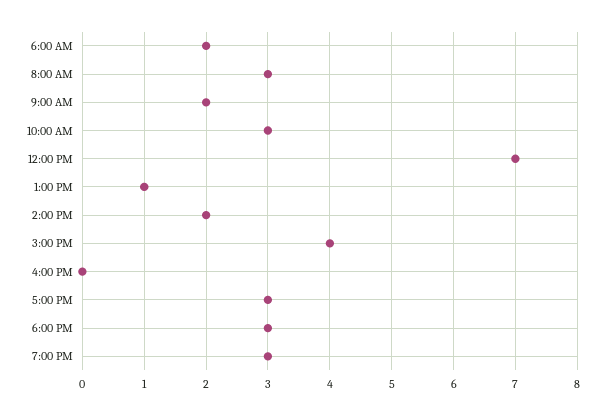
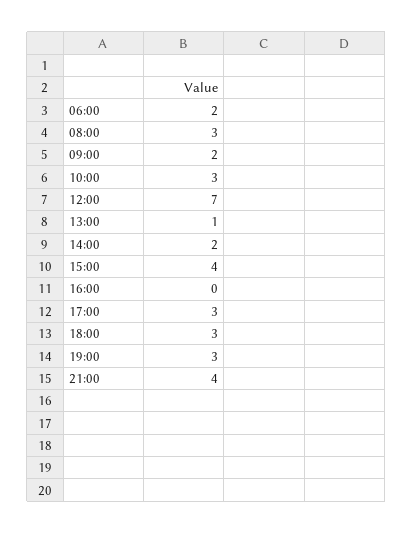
21:00: none -> 4

